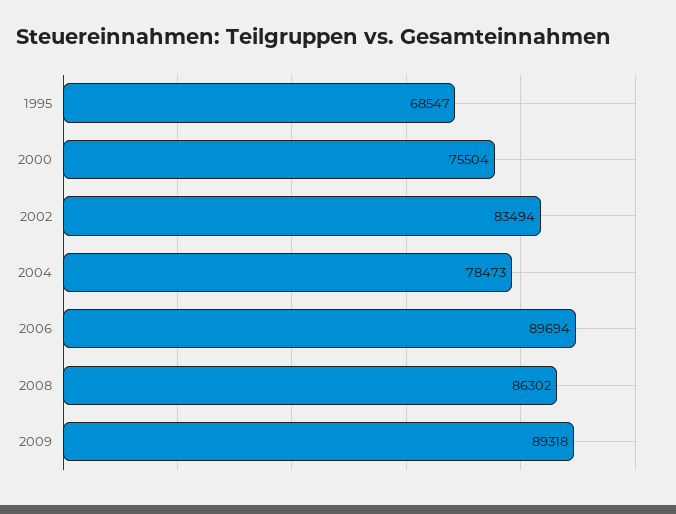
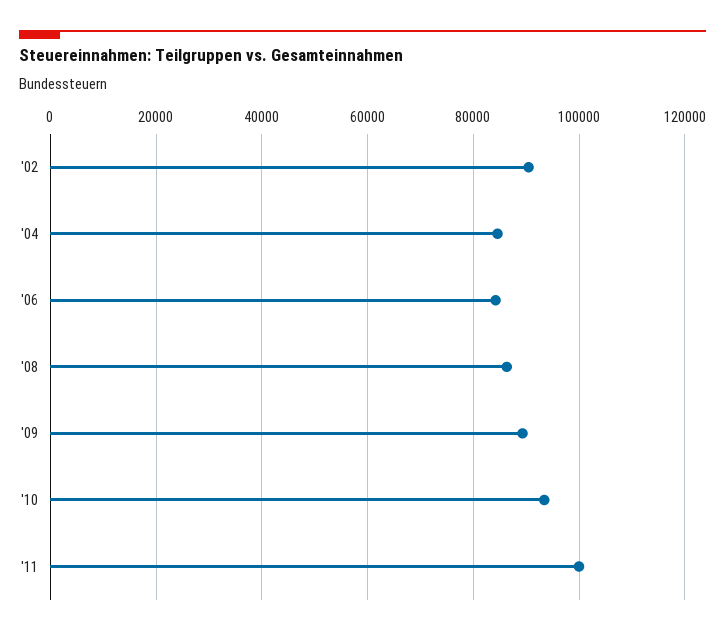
1995: 68547 -> none
2000: 75504 -> none
2002: 83494 -> 90000
2004: 78473 -> 84000
2006: 89694 -> 84000
'10: none -> 94000
'11: none -> 100000

